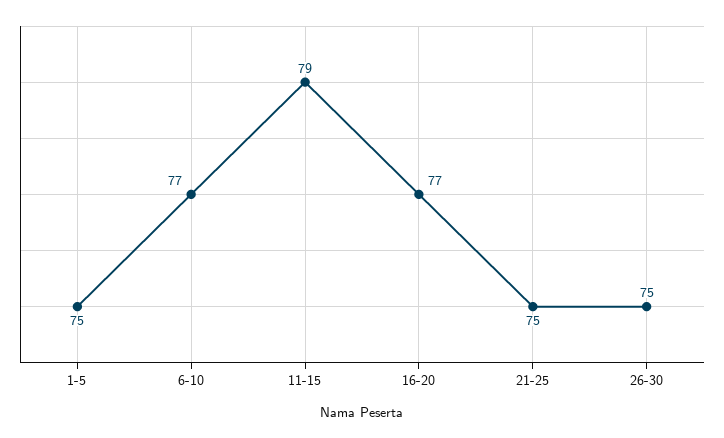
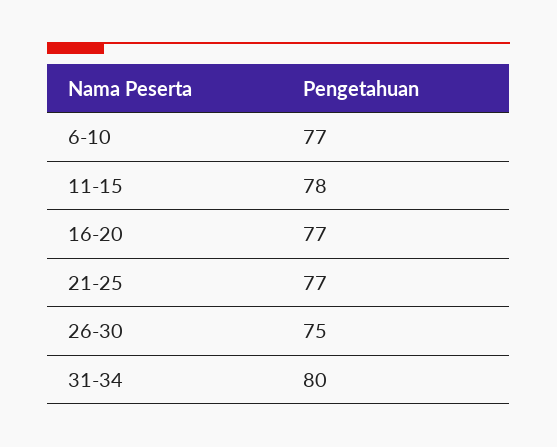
1-5: 75 -> none
11-15: 79 -> 78
21-25: 75 -> 77
31-34: none -> 80

